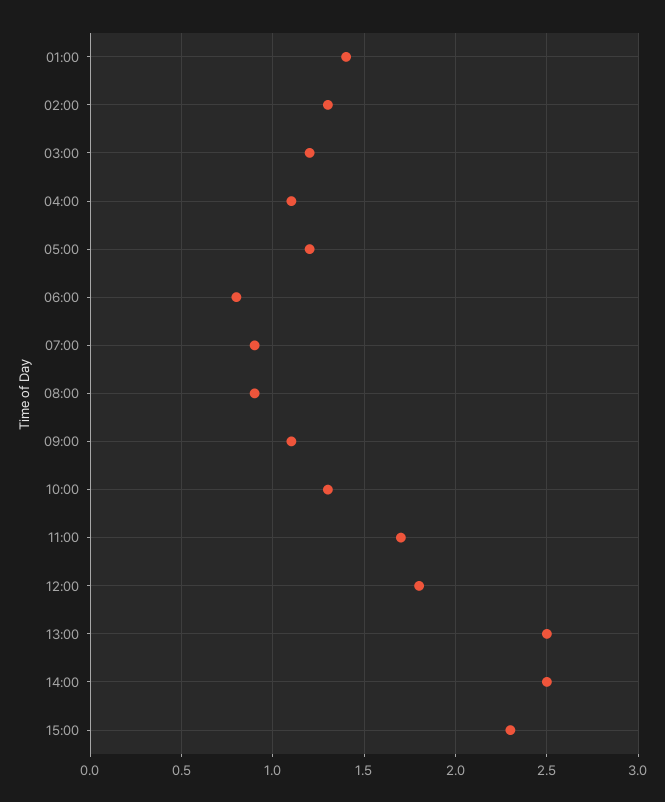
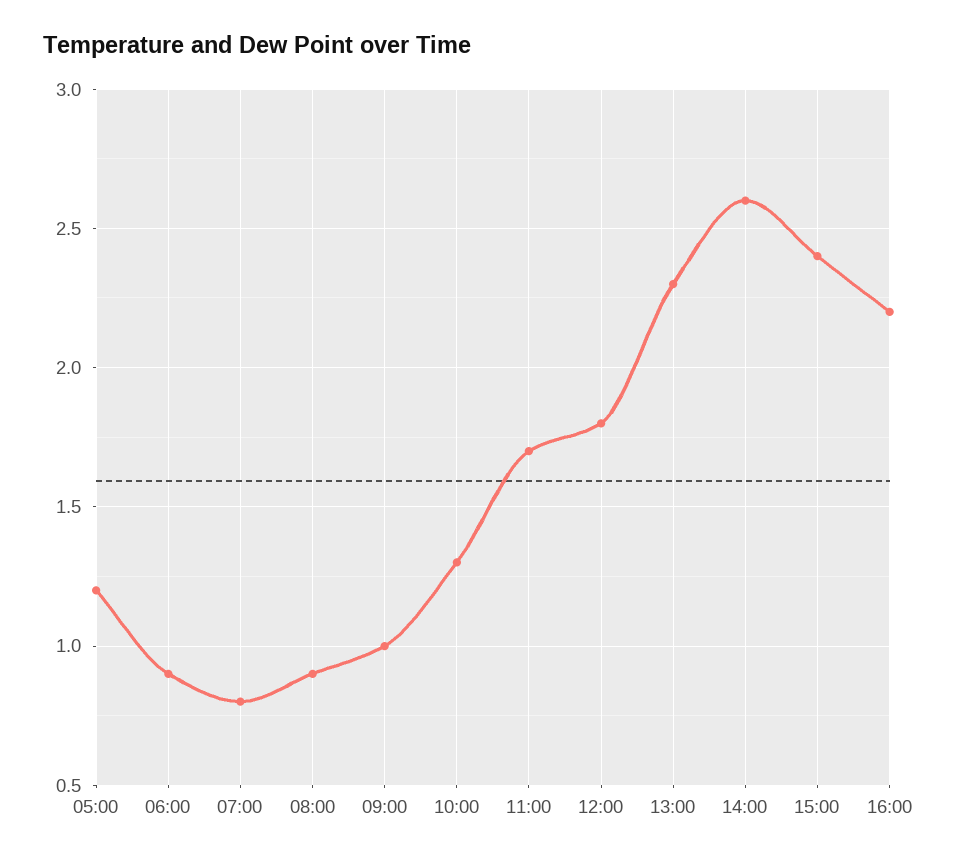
01:00: 1.4 -> none
02:00: 1.3 -> none
03:00: 1.2 -> none
04:00: 1.1 -> none
06:00: 0.8 -> 0.9
07:00: 0.9 -> 0.8
09:00: 1.1 -> 1
13:00: 2.5 -> 2.3
14:00: 2.5 -> 2.6
15:00: 2.3 -> 2.4
16:00: none -> 2.2

